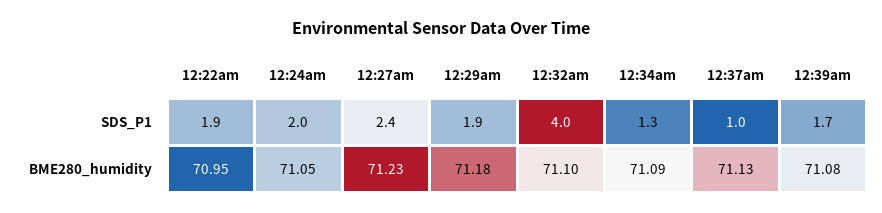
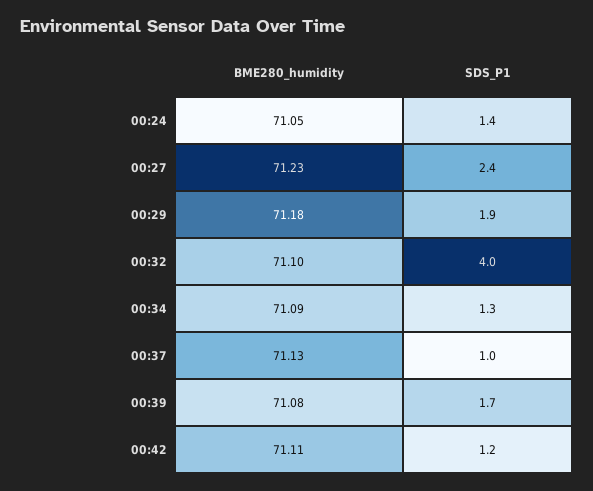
12:22am, SDS_P1: 1.9 -> none
12:24am, SDS_P1: 2 -> 1.4
12:22am, BME280_humidity: 70.95 -> none
00:42, BME280_humidity: none -> 71.11
00:42, SDS_P1: none -> 1.2

